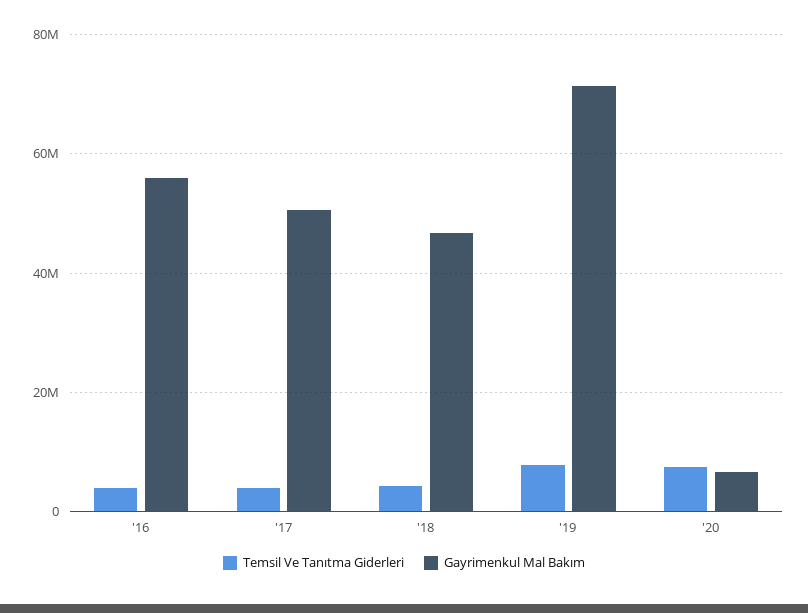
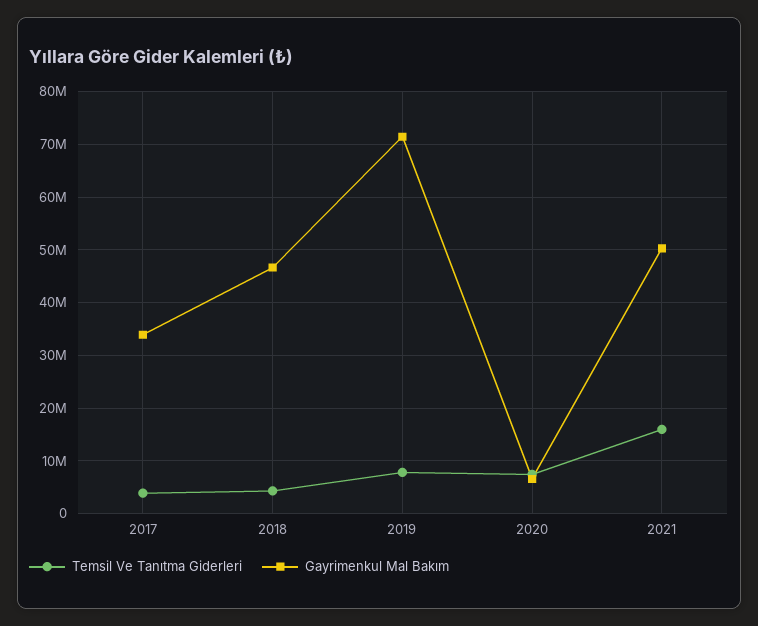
Temsil Ve Tanıtma Giderleri, '16: 4000000 -> none
Gayrimenkul Mal Bakım, '16: 56000000 -> none
Gayrimenkul Mal Bakım, '17: 50000000 -> 34000000
Temsil Ve Tanıtma Giderleri, 2021: none -> 16000000
Gayrimenkul Mal Bakım, 2021: none -> 50000000

